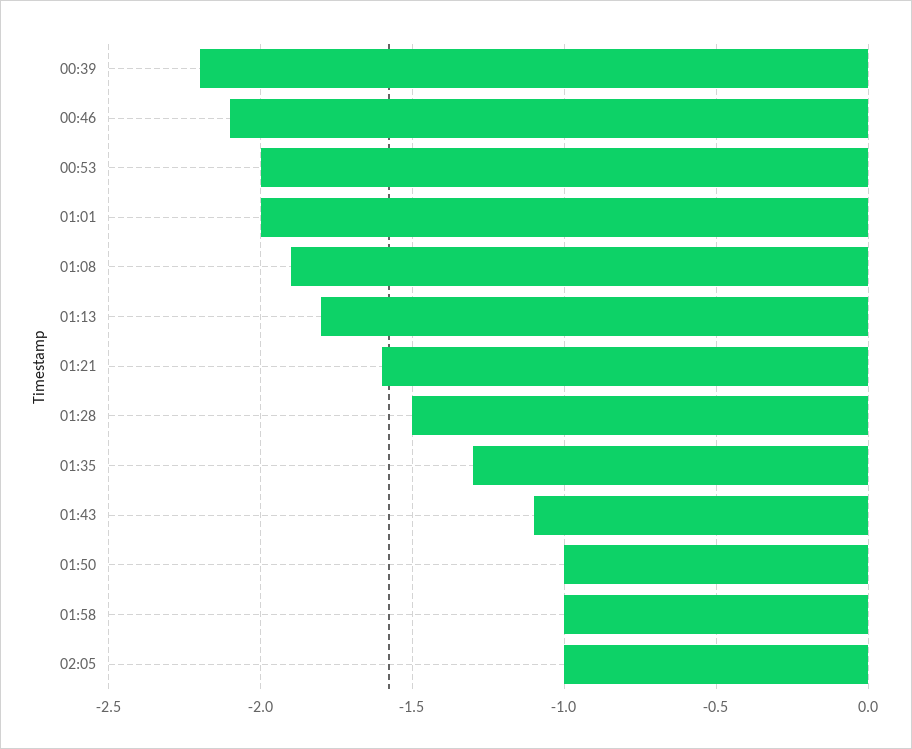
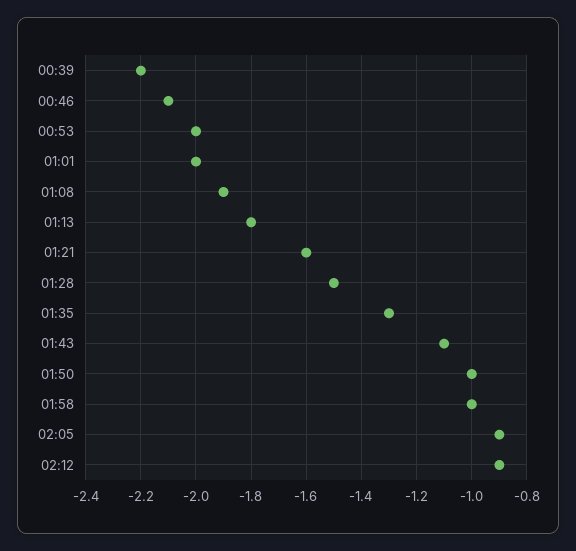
02:05: -1 -> -0.9
02:12: none -> -0.9

